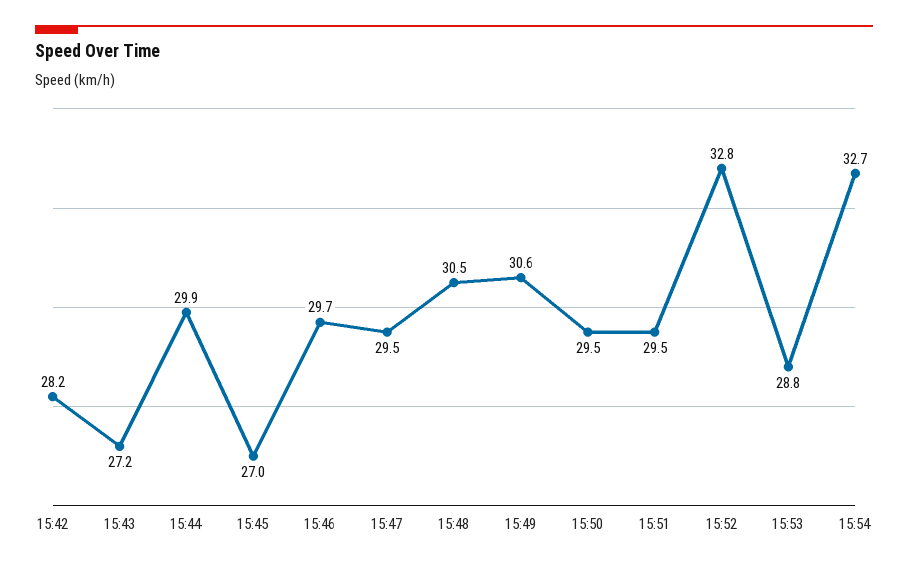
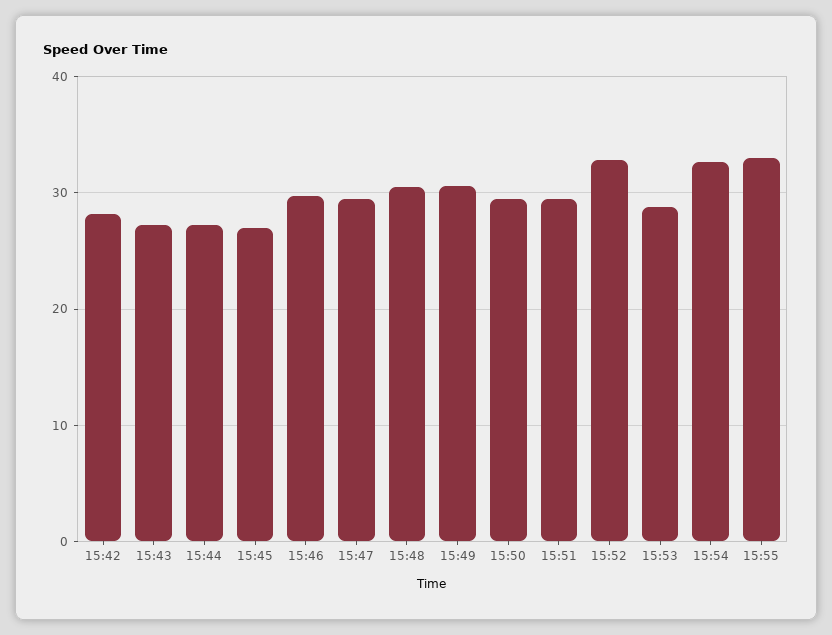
15:44: 29.9 -> 27
15:55: none -> 33

